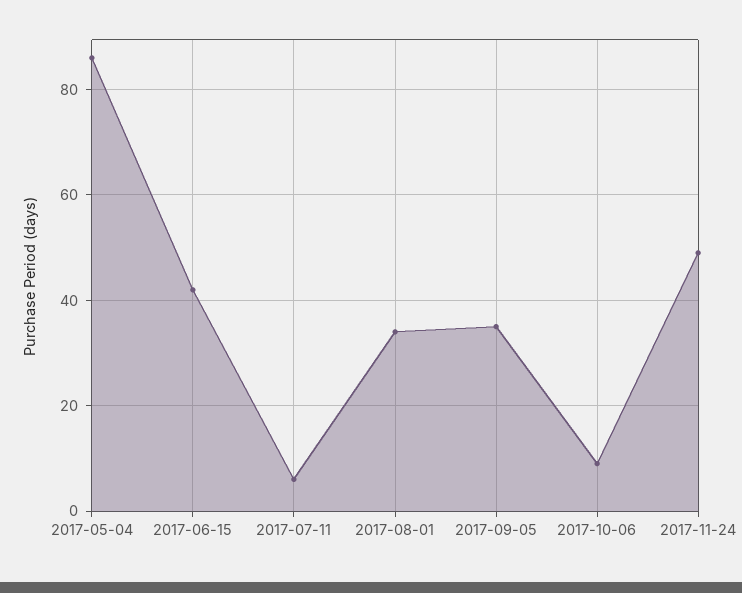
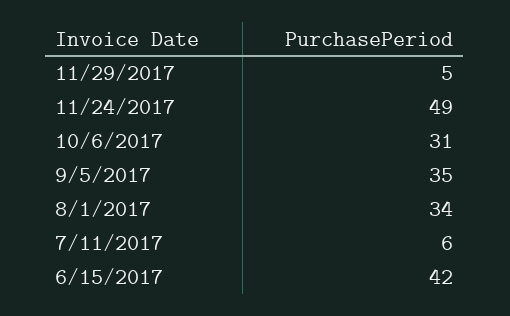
2017-05-04: 85 -> none
2017-10-06: 10 -> 31
11/29/2017: none -> 5

